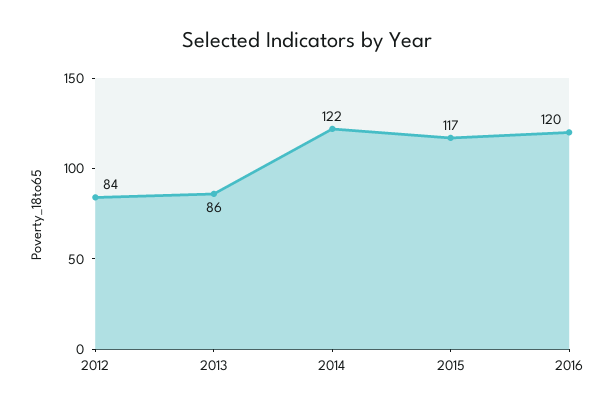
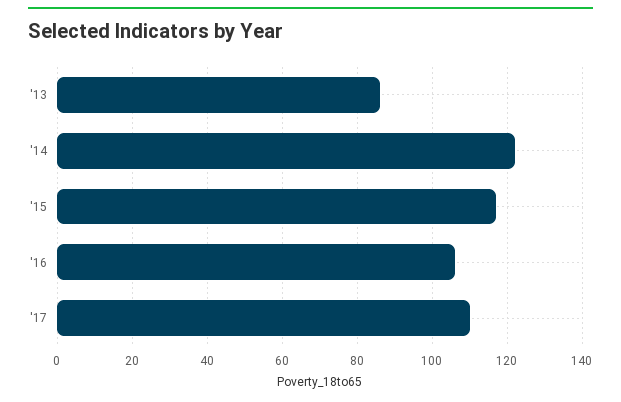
2012: 84 -> none
2016: 120 -> 105
'17: none -> 110

